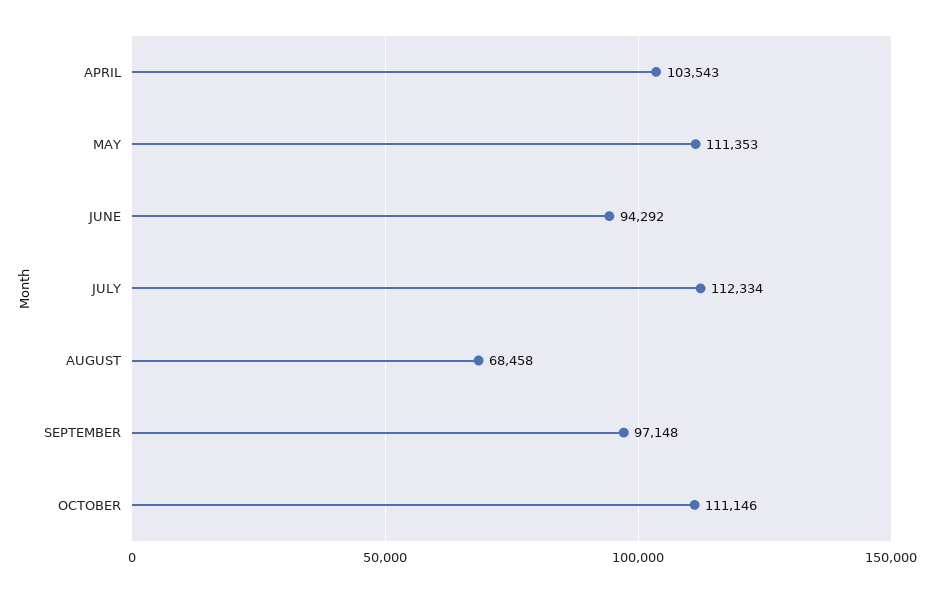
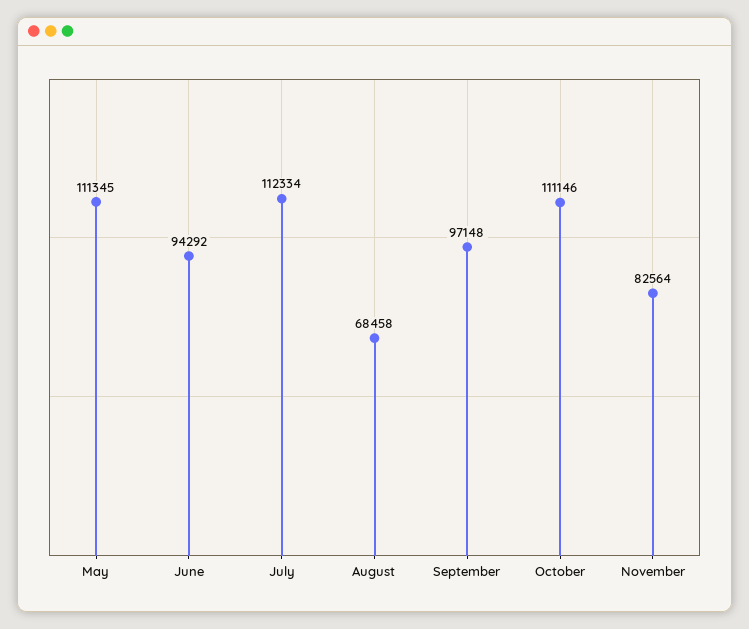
APRIL: 103543 -> none
MAY: 111353 -> 111345
November: none -> 82564

